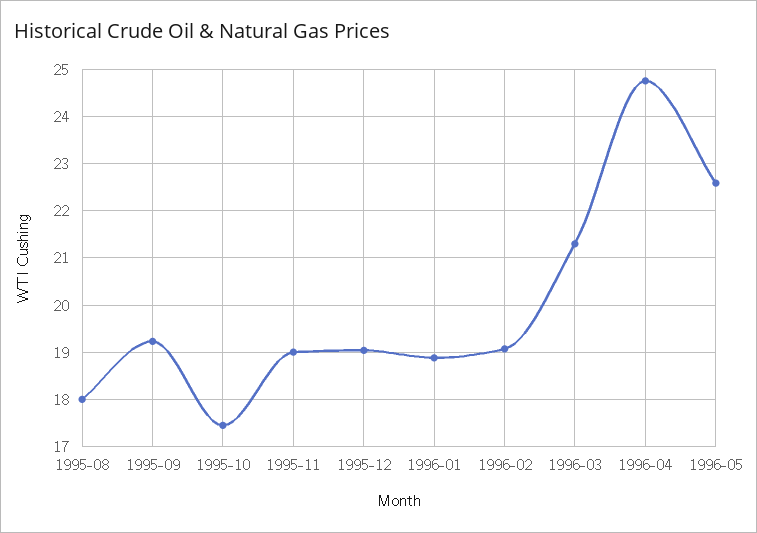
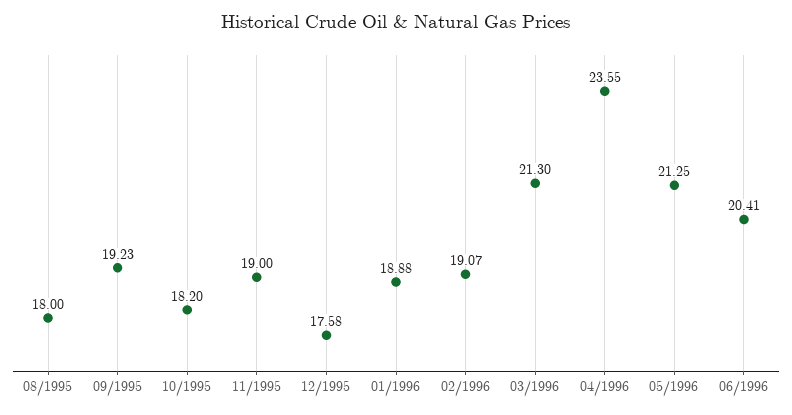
1995-10: 17.4 -> 18.2
1995-12: 19 -> 17.58
1996-04: 24.8 -> 23.55
1996-05: 22.6 -> 21.25
06/1996: none -> 20.41

